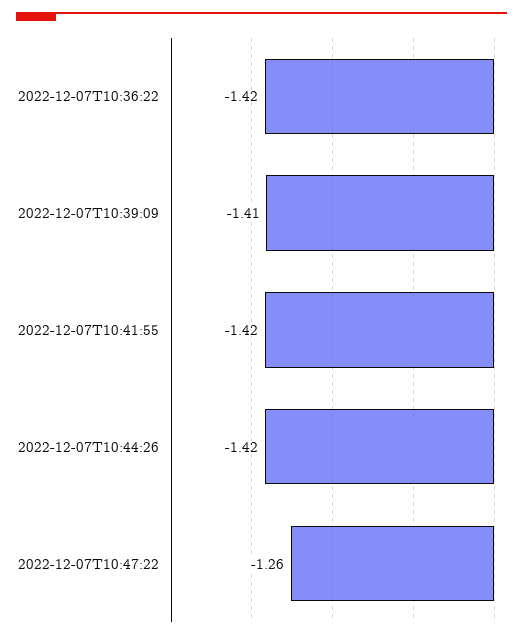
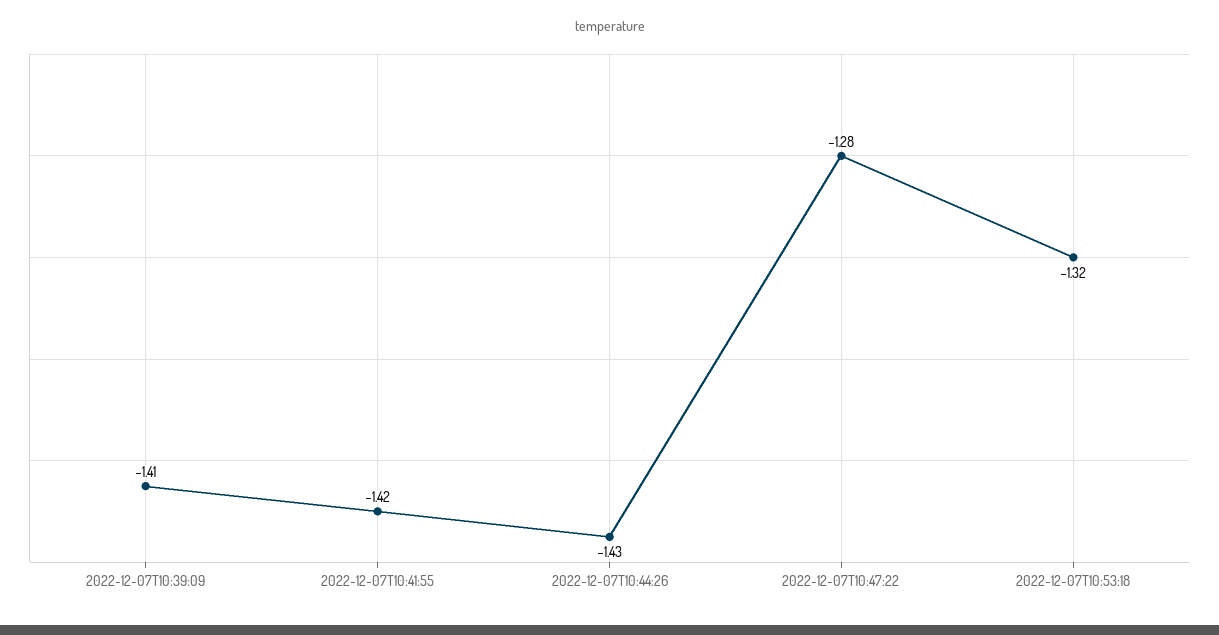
2022-12-07T10:36:22: -1.42 -> none
2022-12-07T10:44:26: -1.42 -> -1.43
2022-12-07T10:47:22: -1.26 -> -1.28
2022-12-07T10:53:18: none -> -1.32

